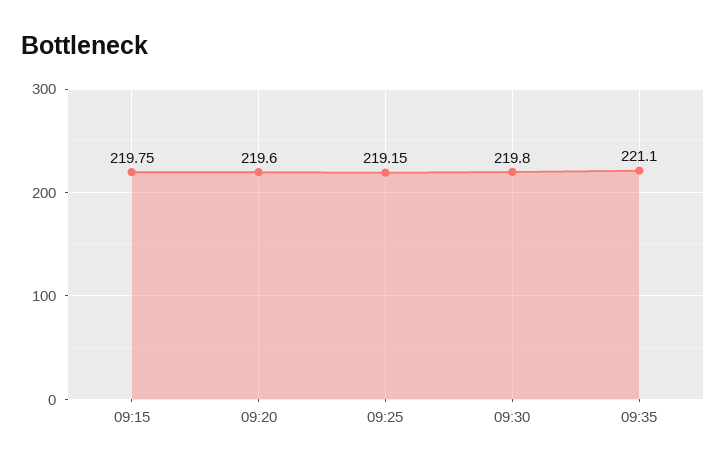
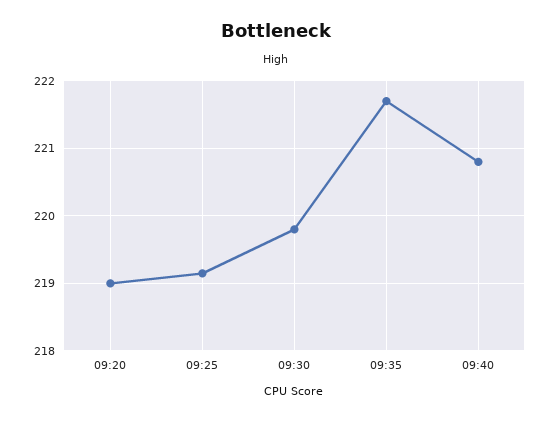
09:15: 219.75 -> none
09:20: 219.6 -> 219
09:35: 221.1 -> 221.7
09:40: none -> 220.8

